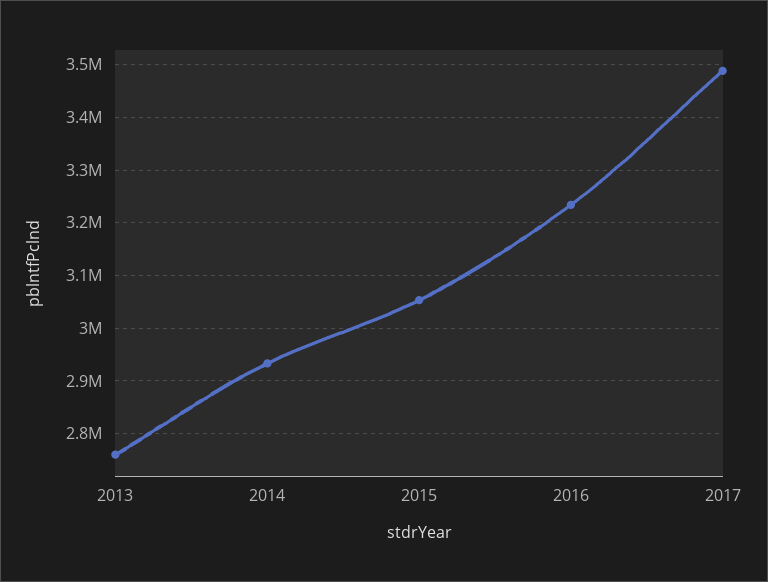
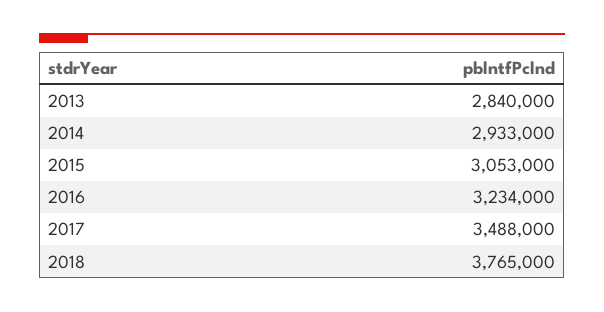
2013: 2760000 -> 2840000
2018: none -> 3765000

